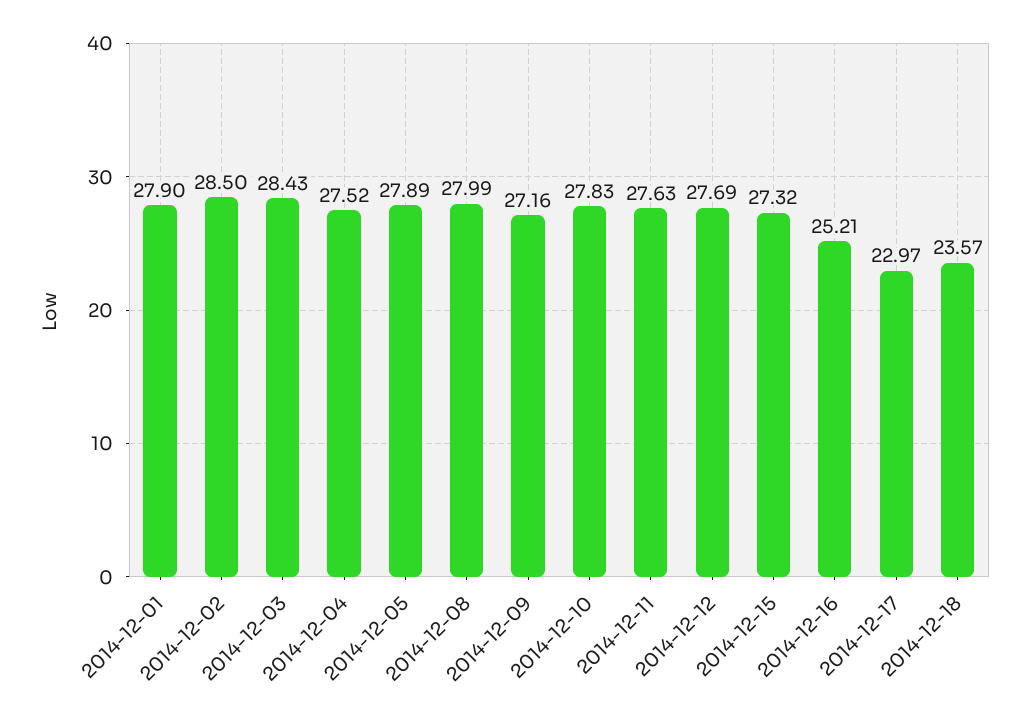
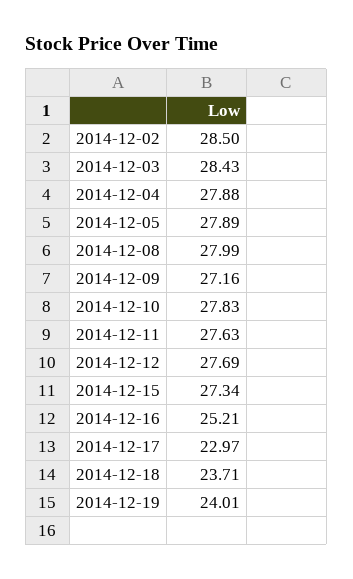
2014-12-01: 27.9 -> none
2014-12-04: 27.52 -> 27.88
2014-12-15: 27.32 -> 27.34
2014-12-18: 23.57 -> 23.71
2014-12-19: none -> 24.01

